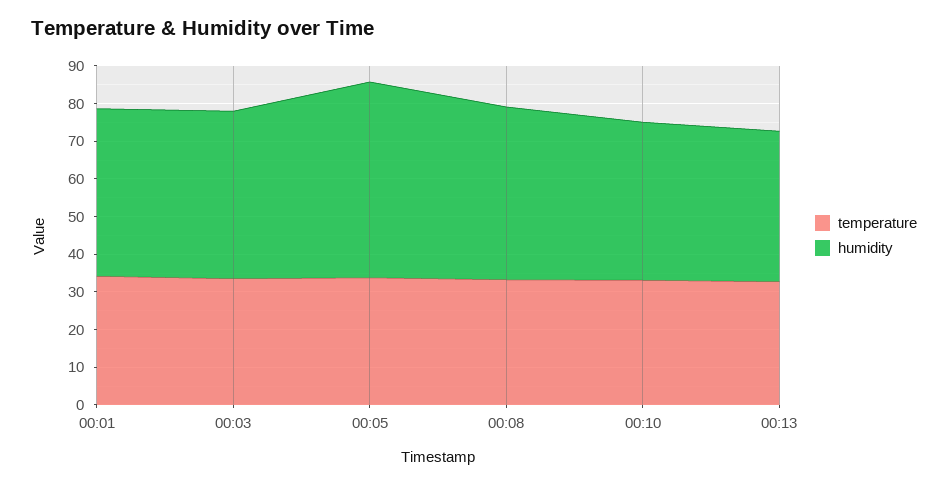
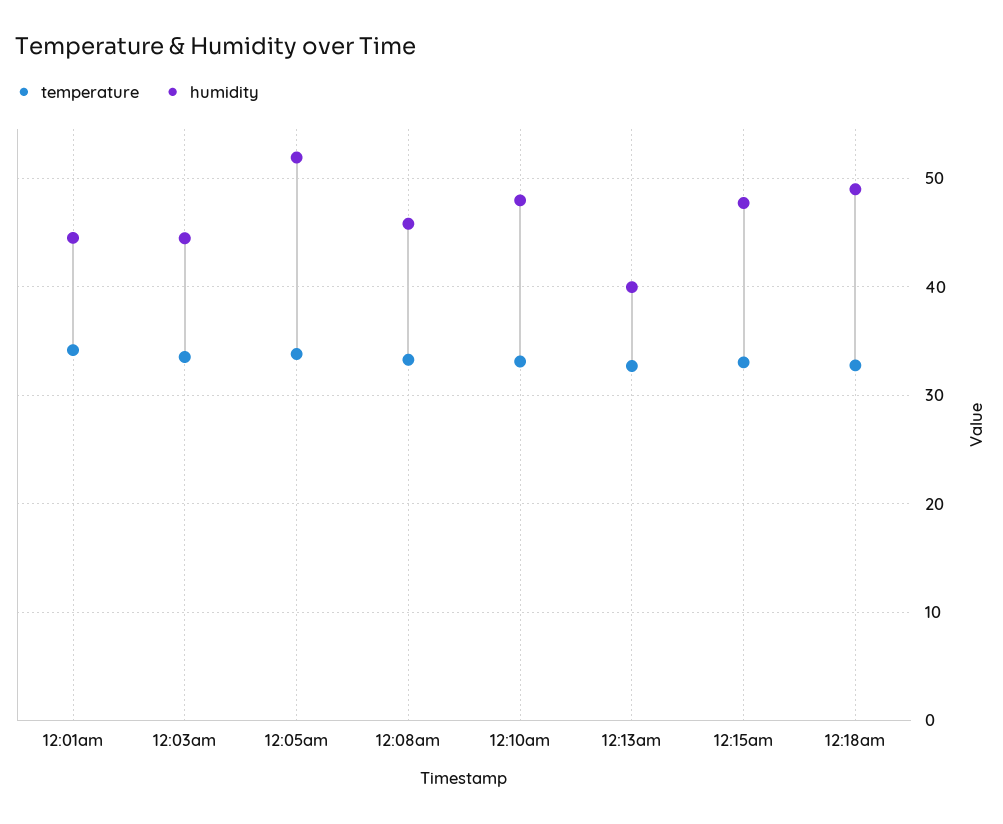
humidity, 00:10: 42.5 -> 48
temperature, 12:15am: none -> 33
humidity, 12:15am: none -> 48
temperature, 12:18am: none -> 33
humidity, 12:18am: none -> 49

